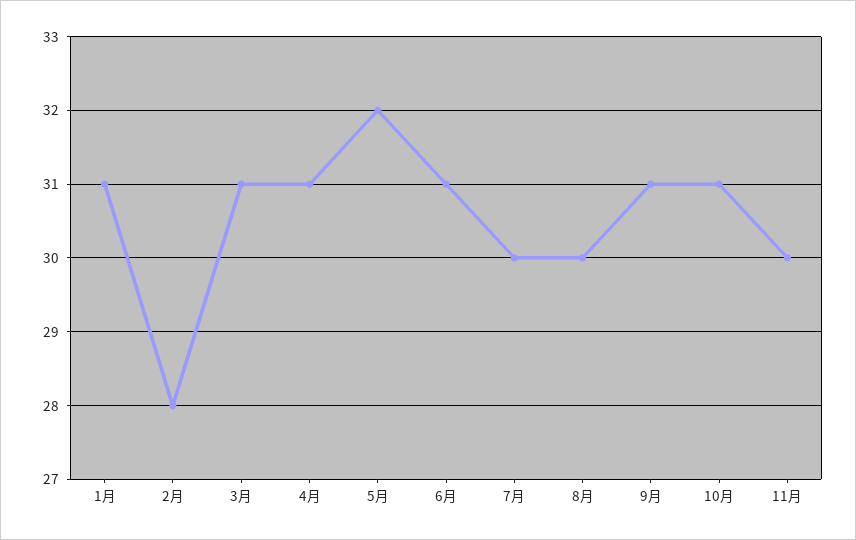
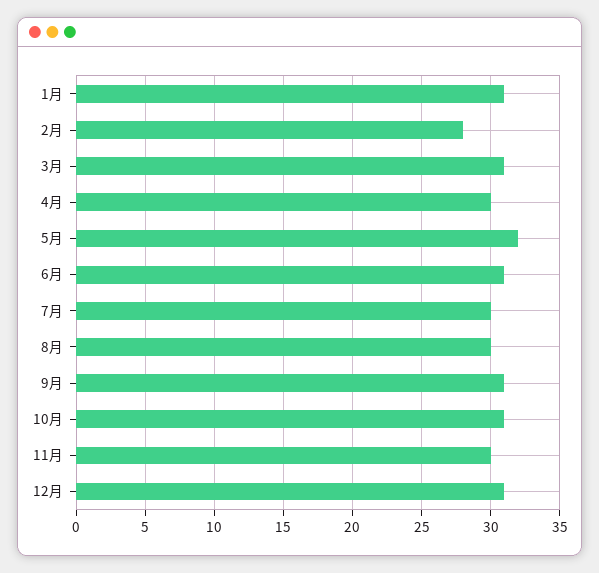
4月: 31 -> 30
12月: none -> 31

